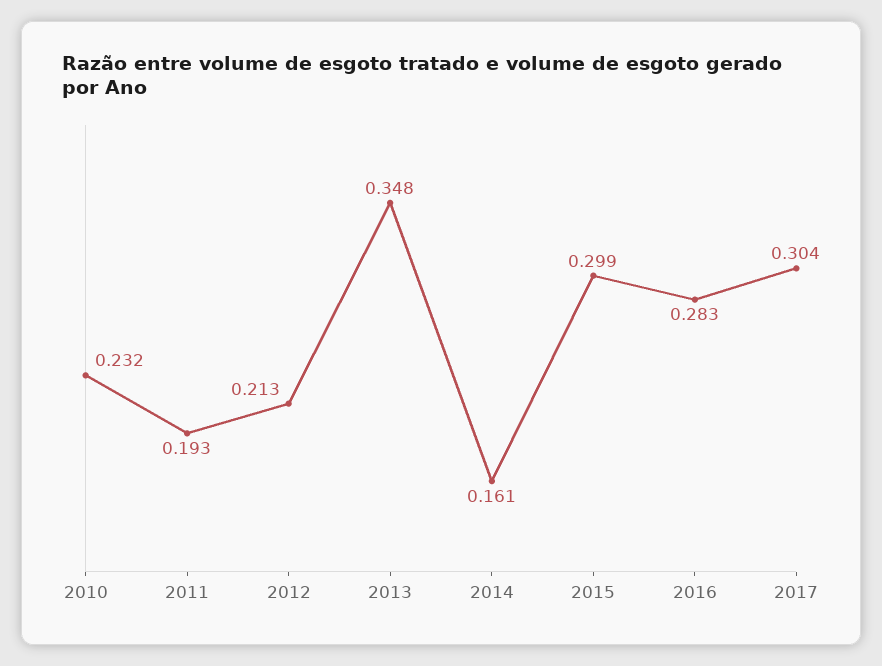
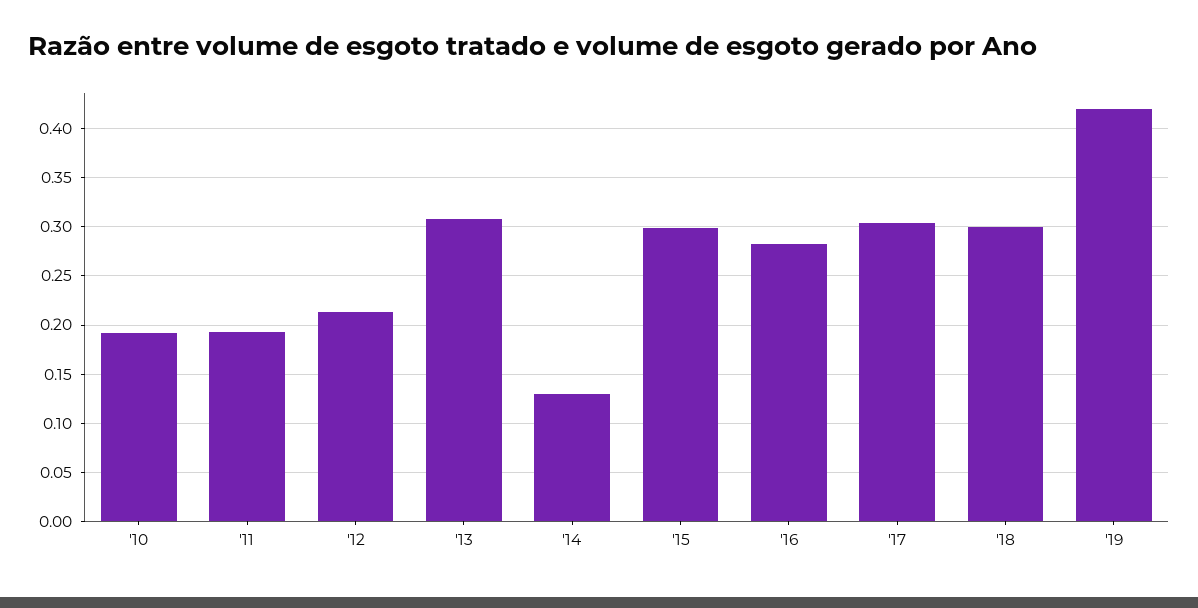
2010: 0.232 -> 0.19
2013: 0.348 -> 0.31
2014: 0.161 -> 0.13
'18: none -> 0.3
'19: none -> 0.42

